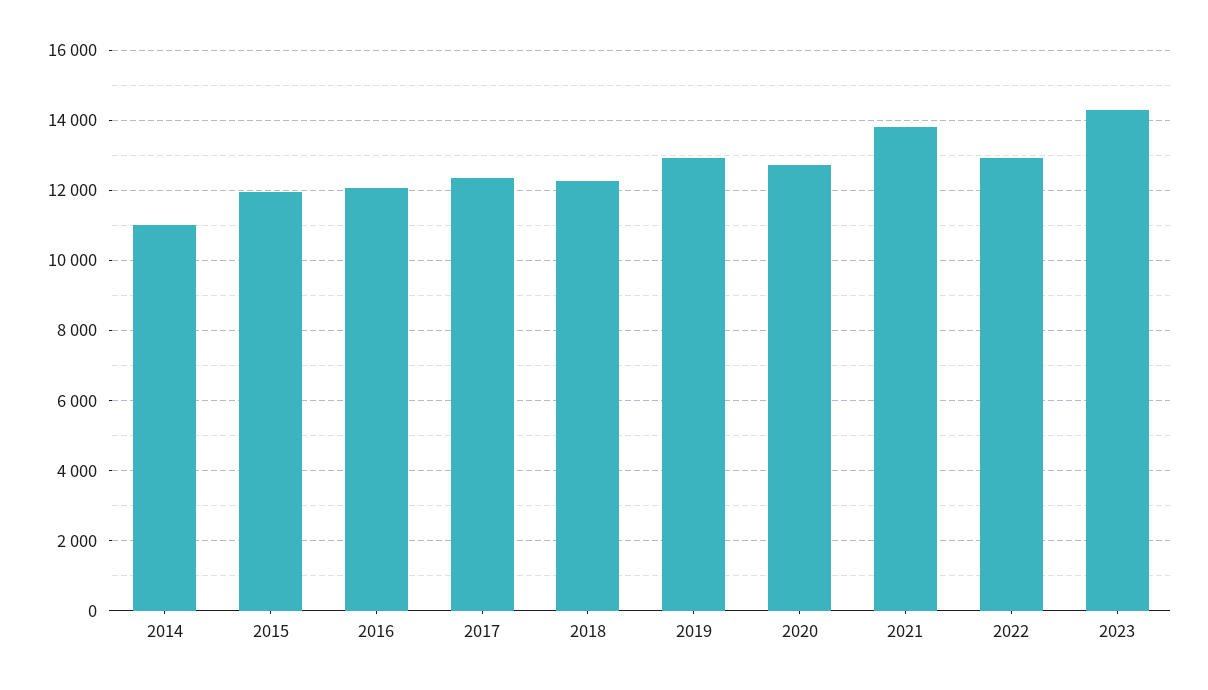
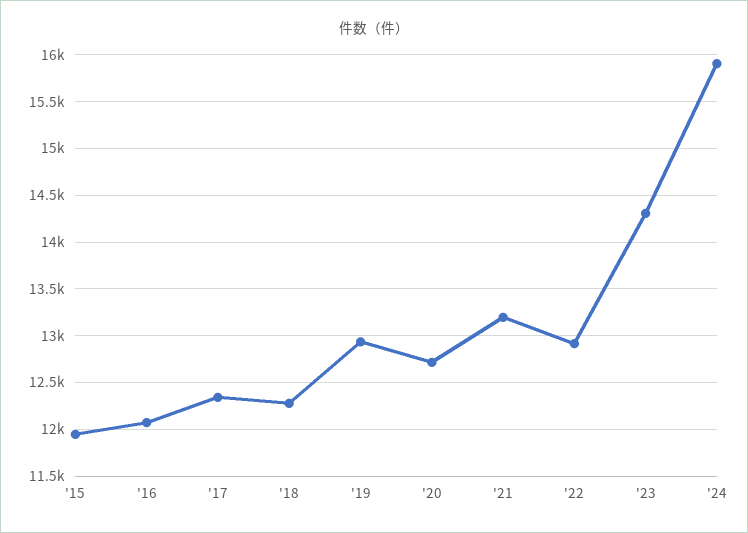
2014: 11000 -> none
2021: 13800 -> 13200
'24: none -> 15900

